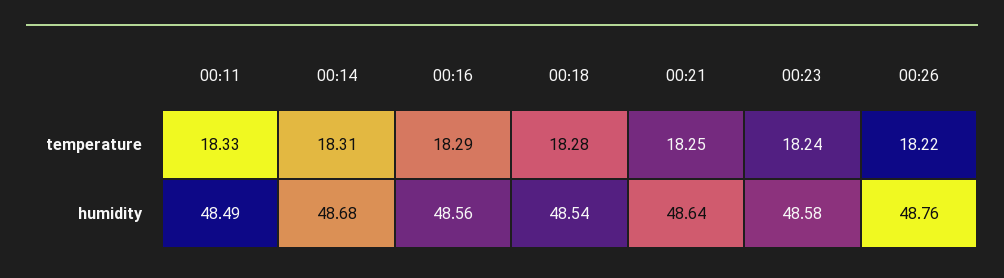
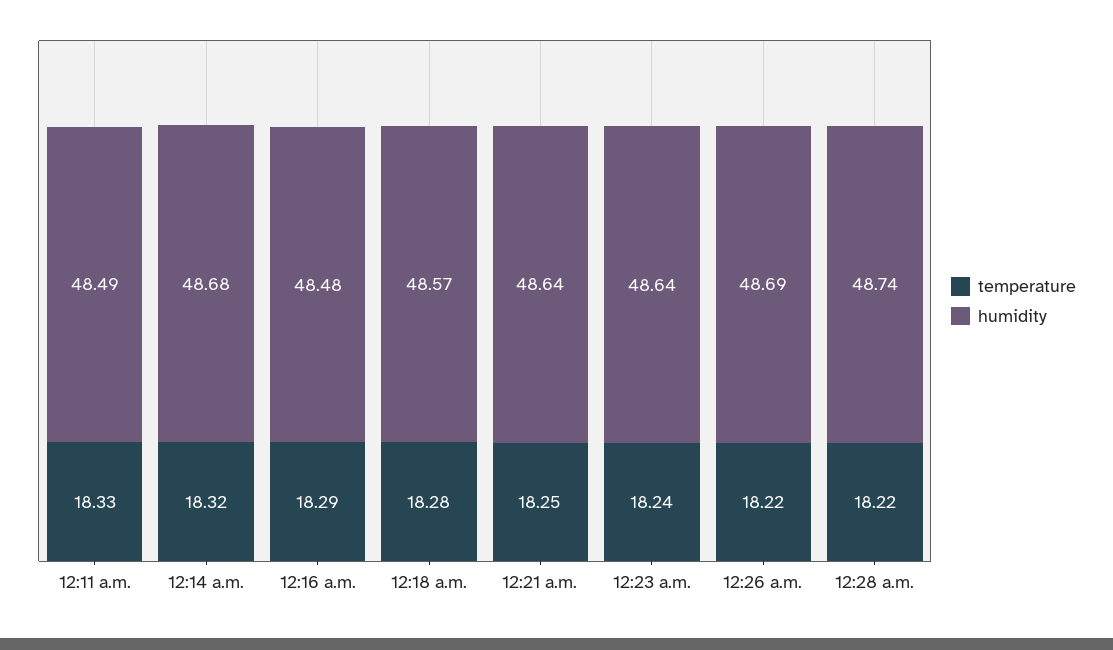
temperature, 00:14: 18.31 -> 18.32
humidity, 00:16: 48.56 -> 48.48
humidity, 00:18: 48.54 -> 48.57
humidity, 00:23: 48.58 -> 48.64
humidity, 00:26: 48.76 -> 48.69
temperature, 12:28 a.m.: none -> 18.22
humidity, 12:28 a.m.: none -> 48.74

